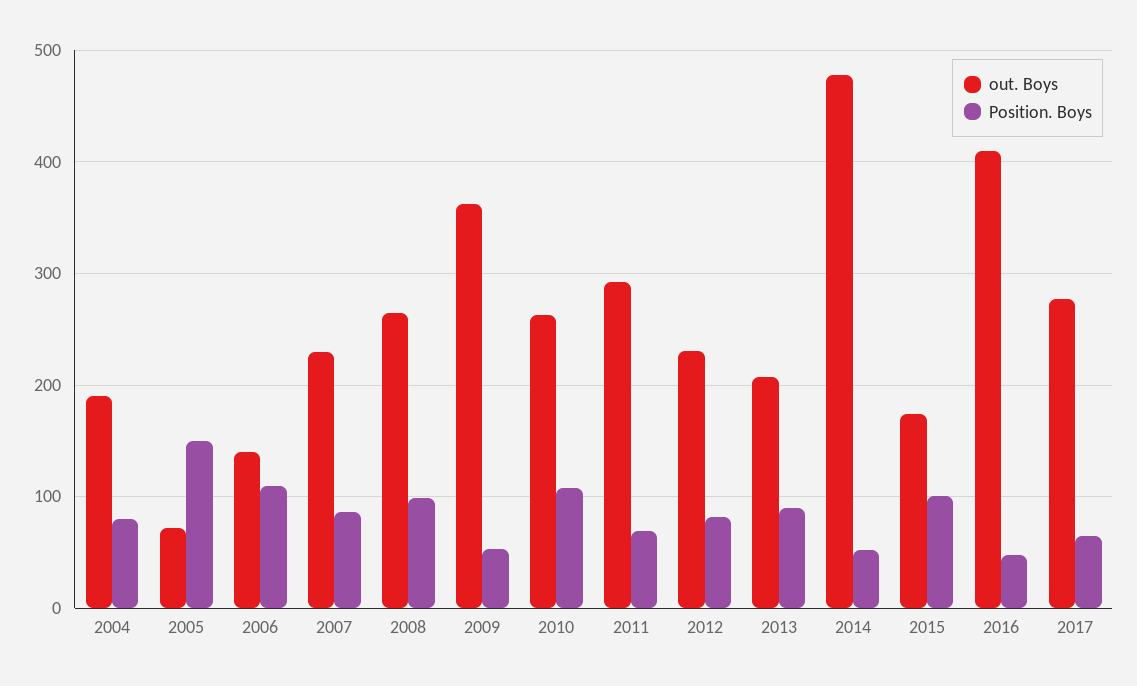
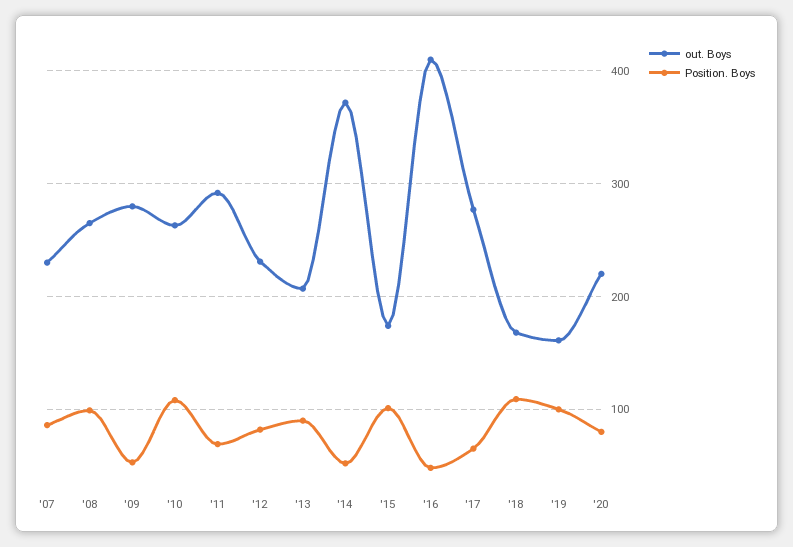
out. Boys, 2004: 190 -> none
Position. Boys, 2004: 80 -> none
out. Boys, 2005: 70 -> none
Position. Boys, 2005: 150 -> none
out. Boys, 2006: 140 -> none
Position. Boys, 2006: 110 -> none
out. Boys, 2009: 360 -> 280
out. Boys, 2014: 480 -> 370
out. Boys, '18: none -> 170
Position. Boys, '18: none -> 110
out. Boys, '19: none -> 160
Position. Boys, '19: none -> 100
out. Boys, '20: none -> 220
Position. Boys, '20: none -> 80

